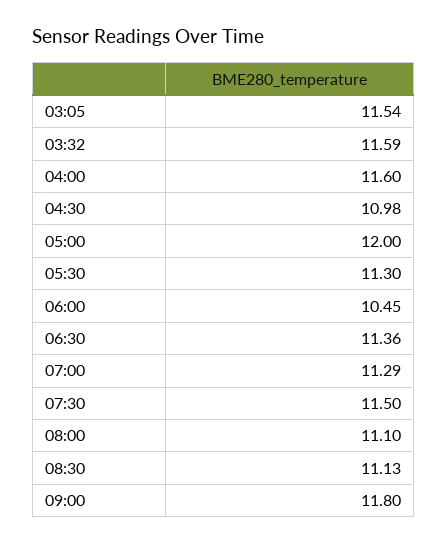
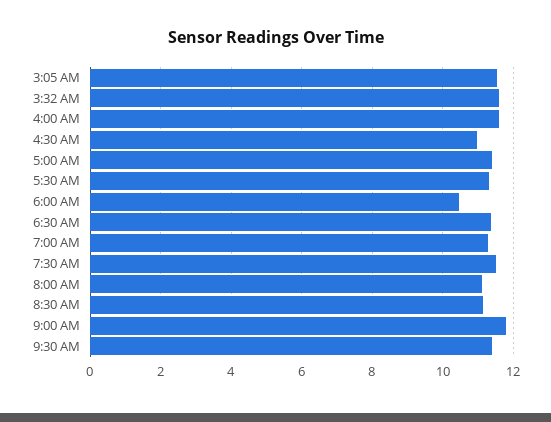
05:00: 12 -> 11.4
9:30 AM: none -> 11.4

